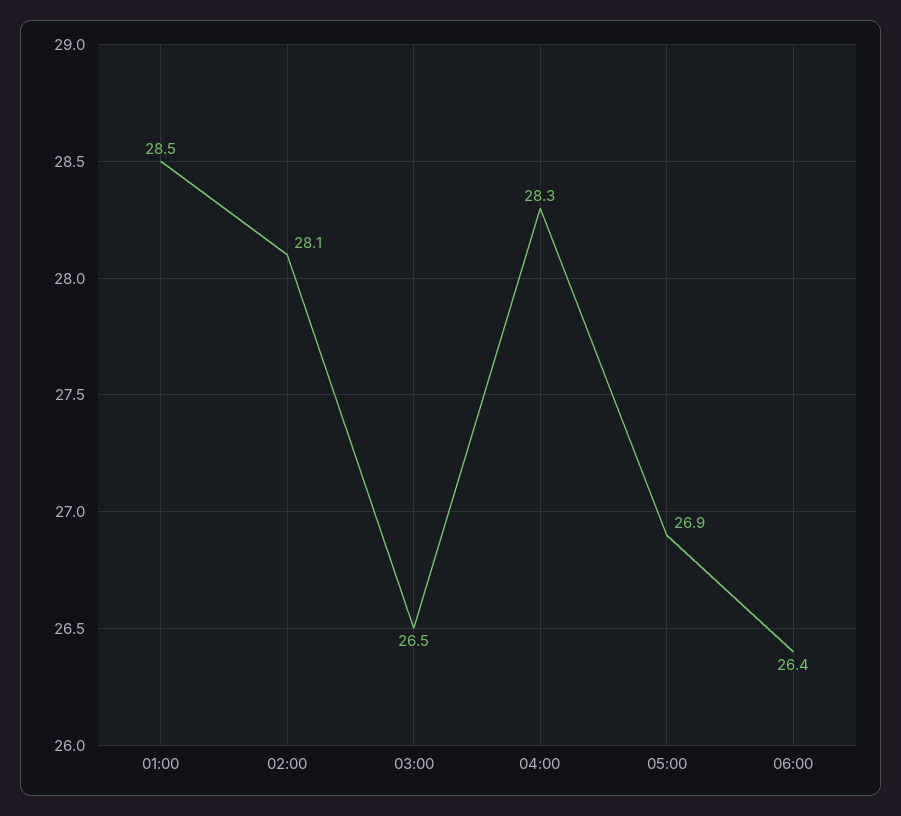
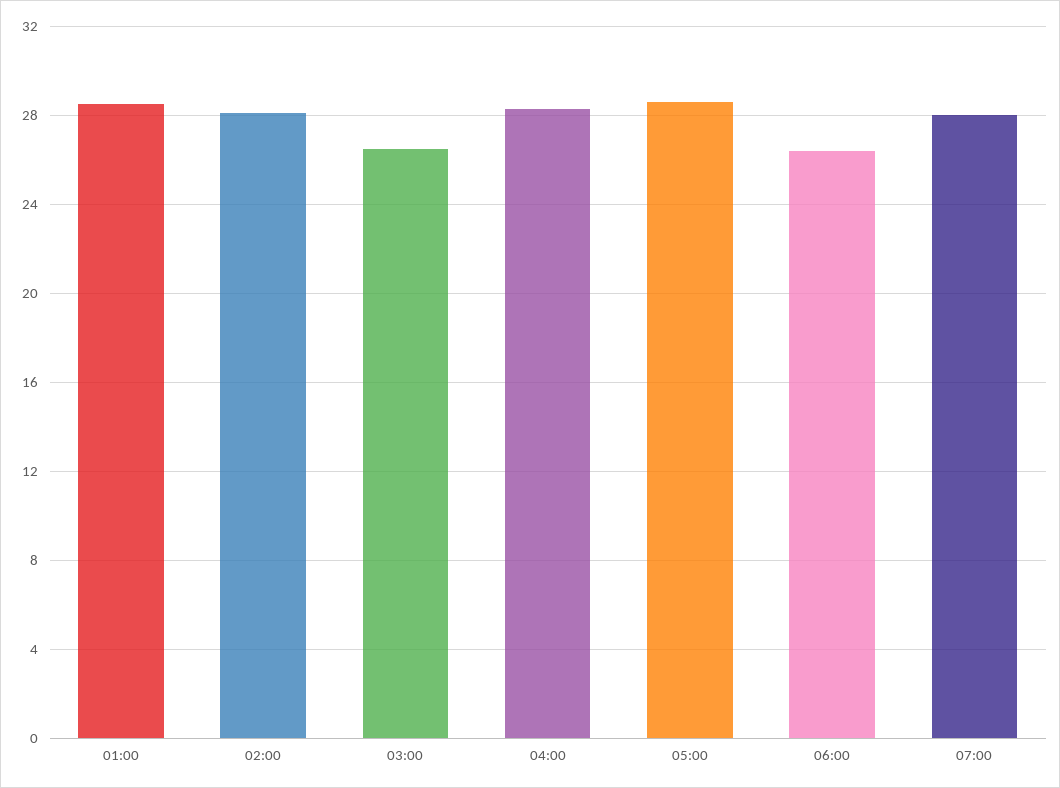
05:00: 26.9 -> 28.5
07:00: none -> 28

